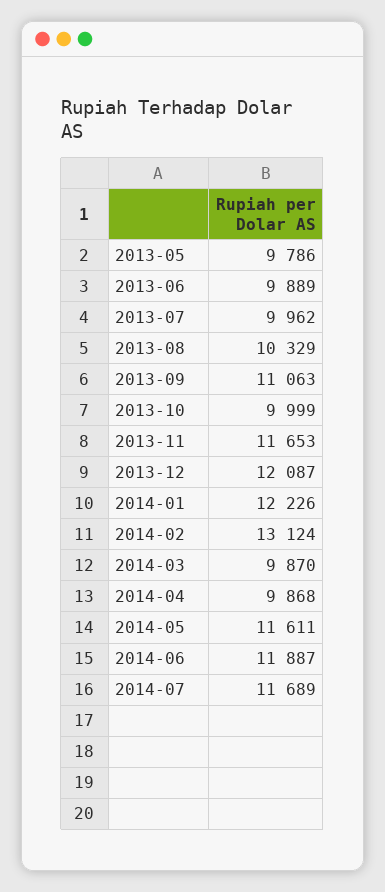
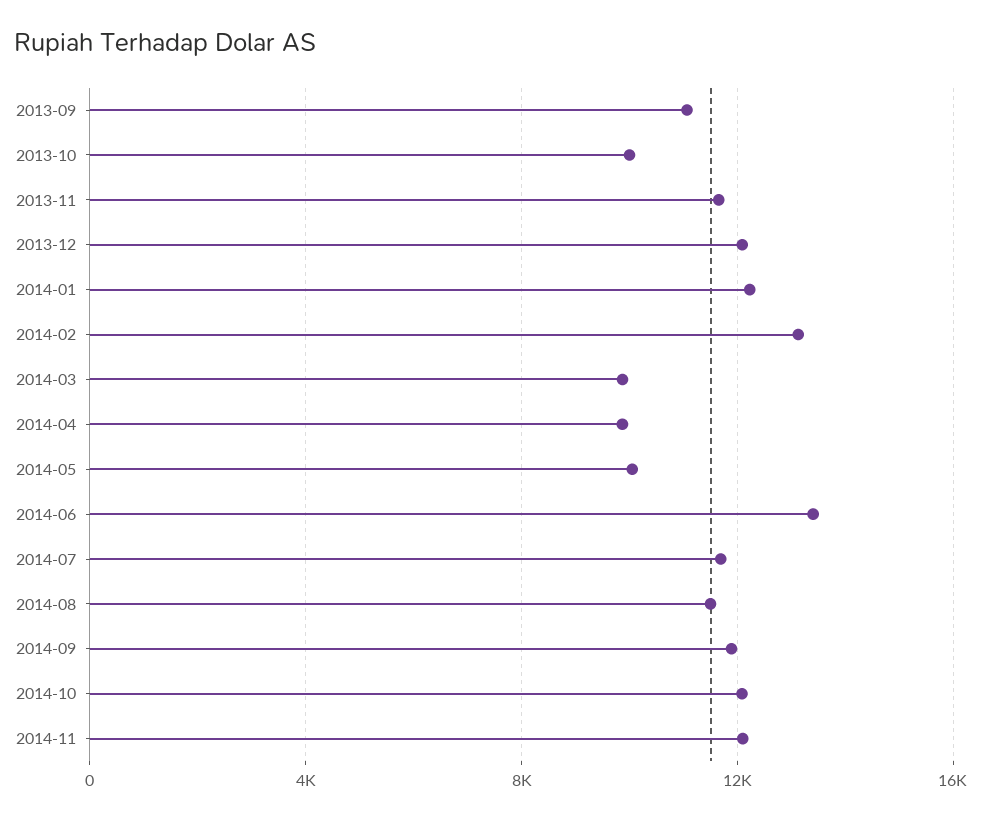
2013-05: 9786 -> none
2013-06: 9889 -> none
2013-07: 9962 -> none
2013-08: 10329 -> none
2014-05: 11611 -> 10000
2014-06: 11887 -> 13500
2014-08: none -> 11500
2014-09: none -> 12000
2014-10: none -> 12000
2014-11: none -> 12000

